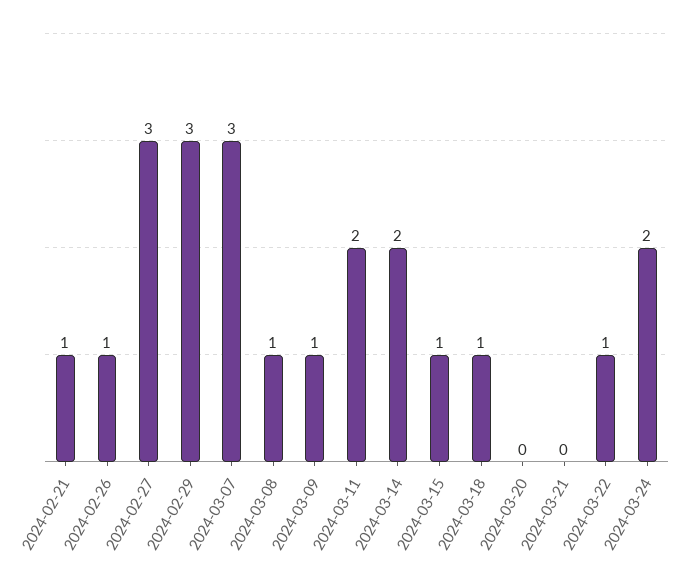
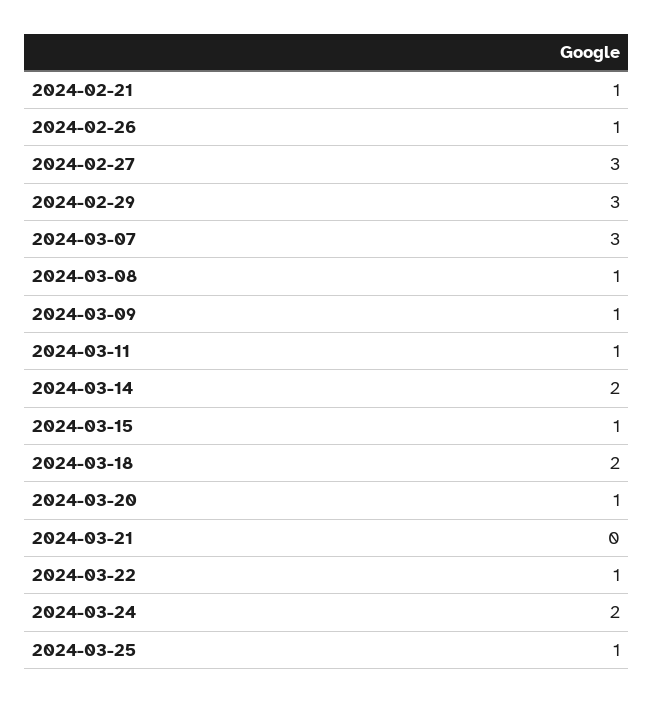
2024-03-11: 2 -> 1
2024-03-18: 1 -> 2
2024-03-20: 0 -> 1
2024-03-25: none -> 1

